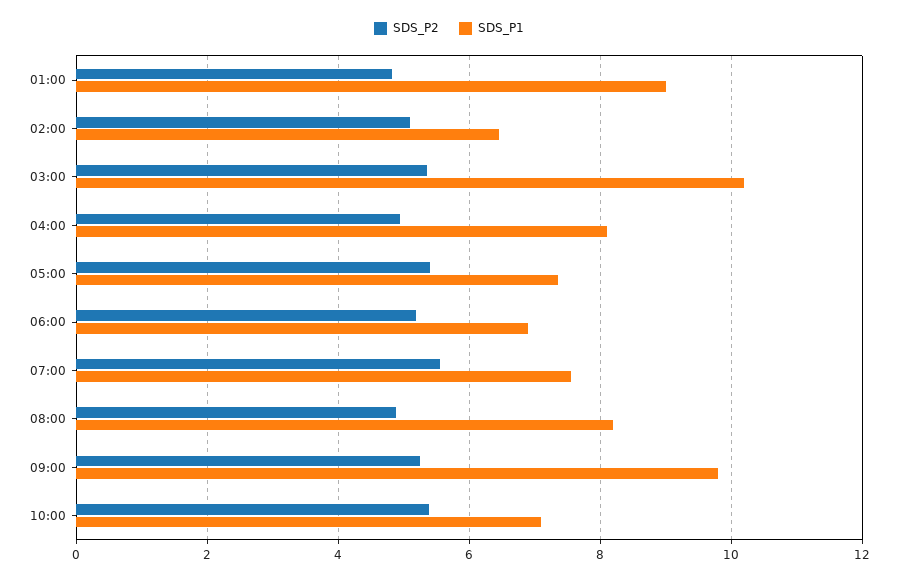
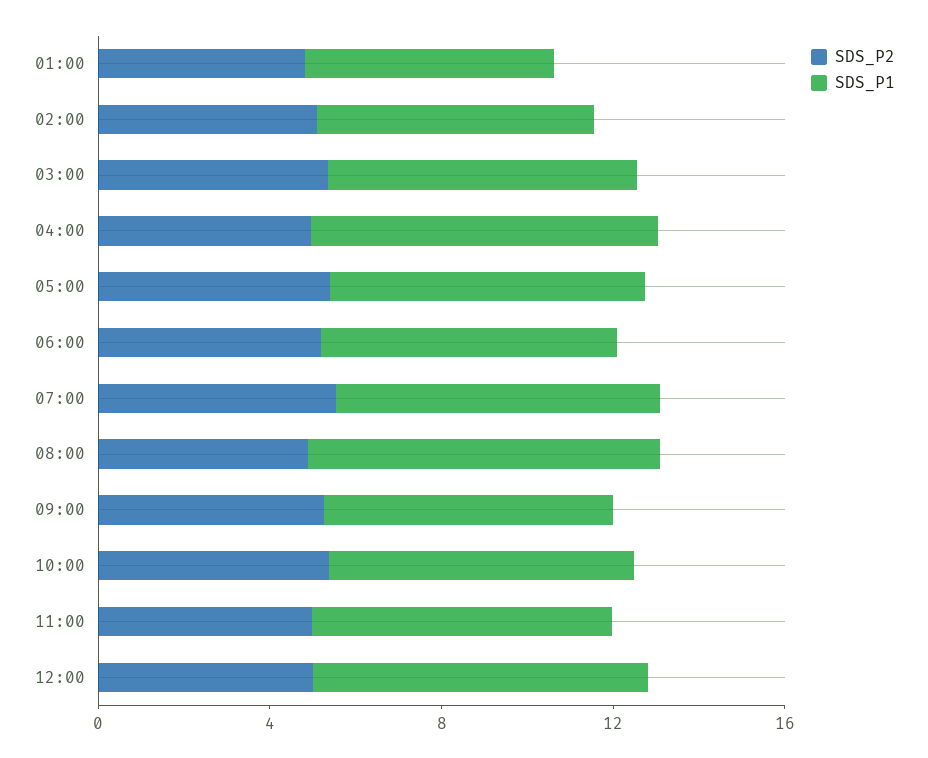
SDS_P1, 01:00: 9 -> 6
SDS_P1, 03:00: 10.2 -> 7
SDS_P1, 09:00: 9.8 -> 7
SDS_P2, 11:00: none -> 5
SDS_P1, 11:00: none -> 7
SDS_P2, 12:00: none -> 5
SDS_P1, 12:00: none -> 8

